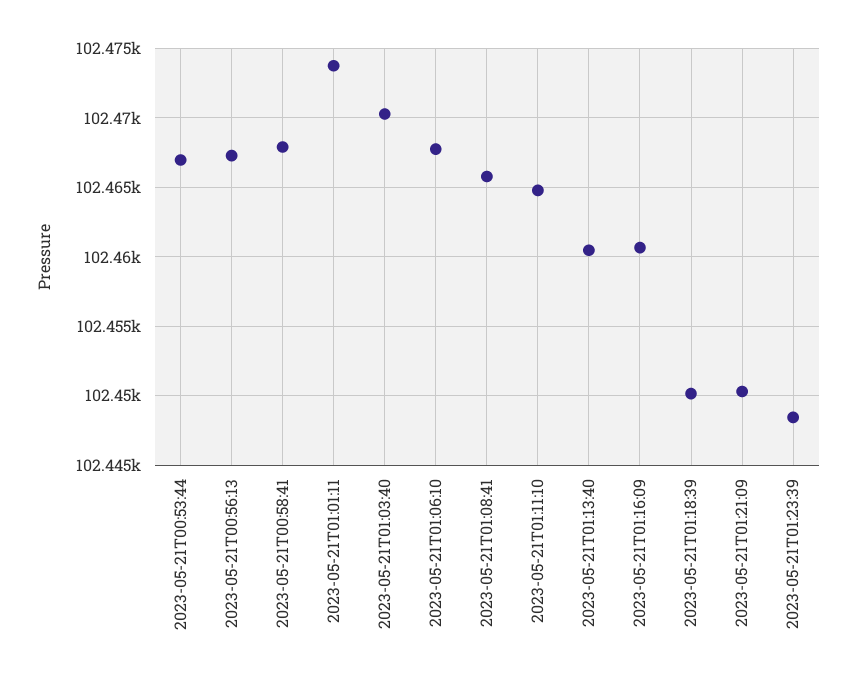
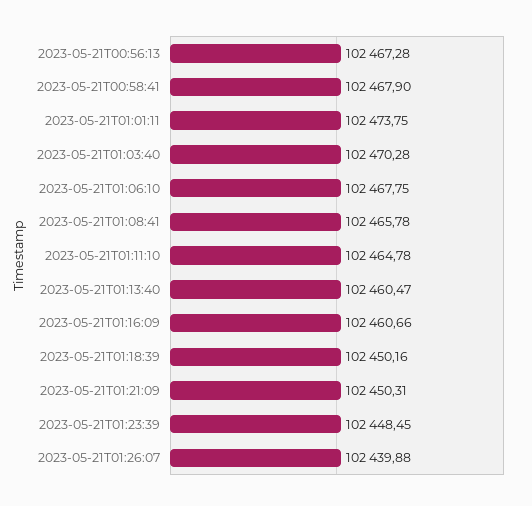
2023-05-21T00:53:44: 102467 -> none
2023-05-21T01:26:07: none -> 102439.88

